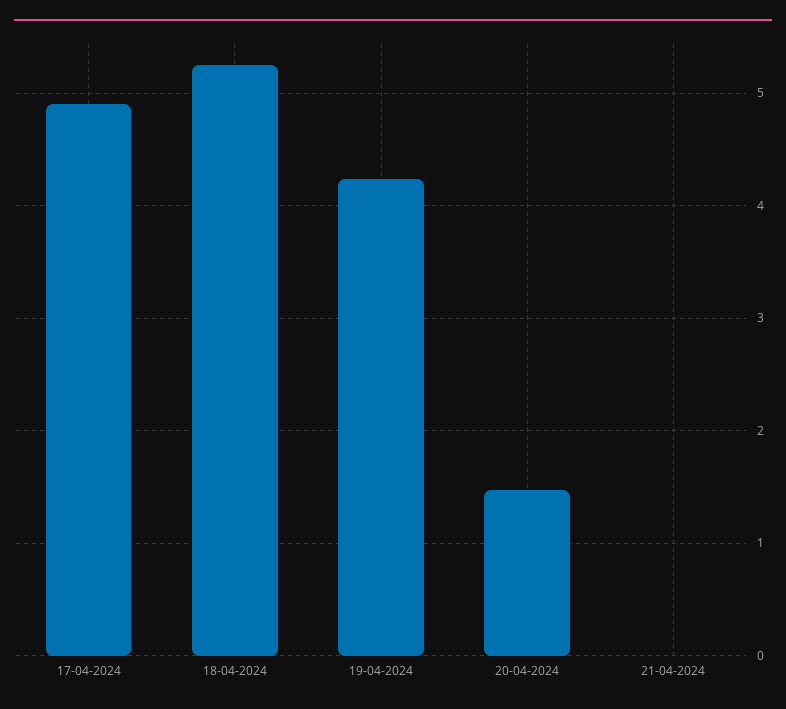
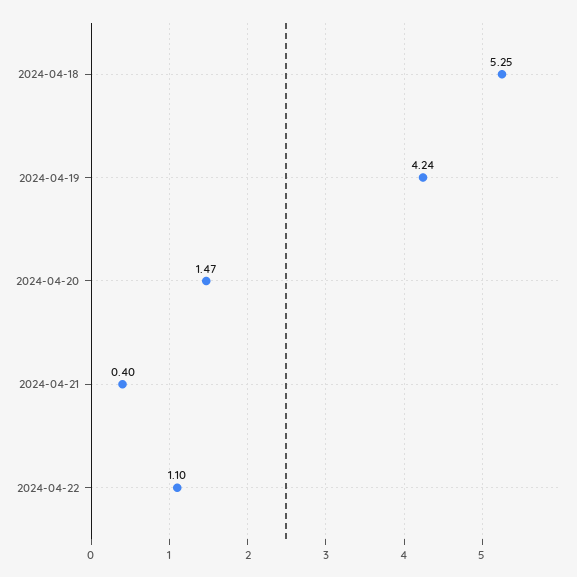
17-04-2024: 4.9 -> none
21-04-2024: 0 -> 0.4
2024-04-22: none -> 1.1

